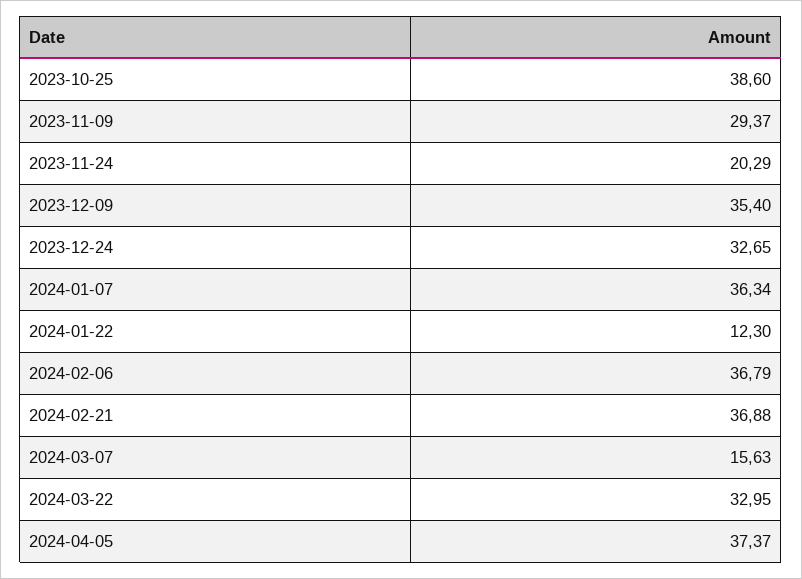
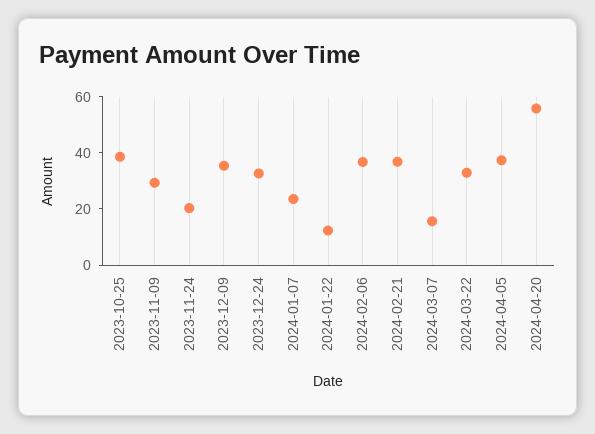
2024-01-07: 36.34 -> 25
2024-04-20: none -> 55

